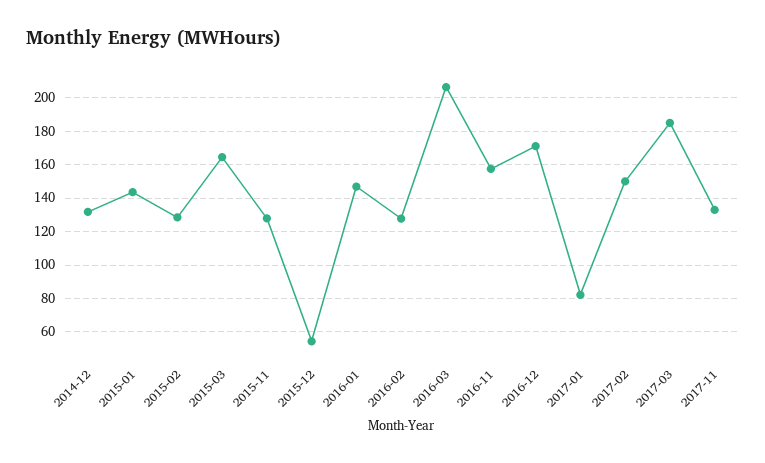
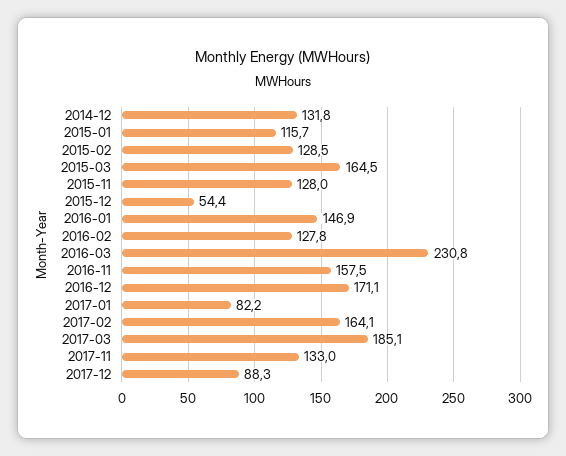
2015-01: 145 -> 115.7
2016-03: 205 -> 230.8
2017-02: 150 -> 164.1
2017-12: none -> 88.3

